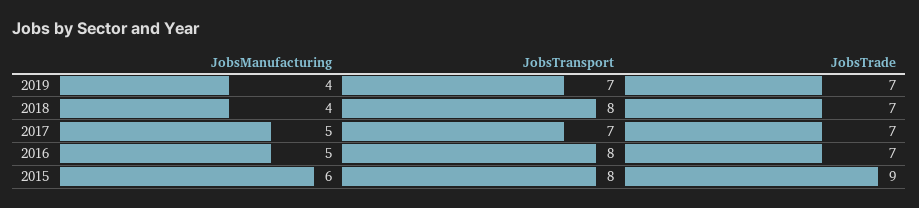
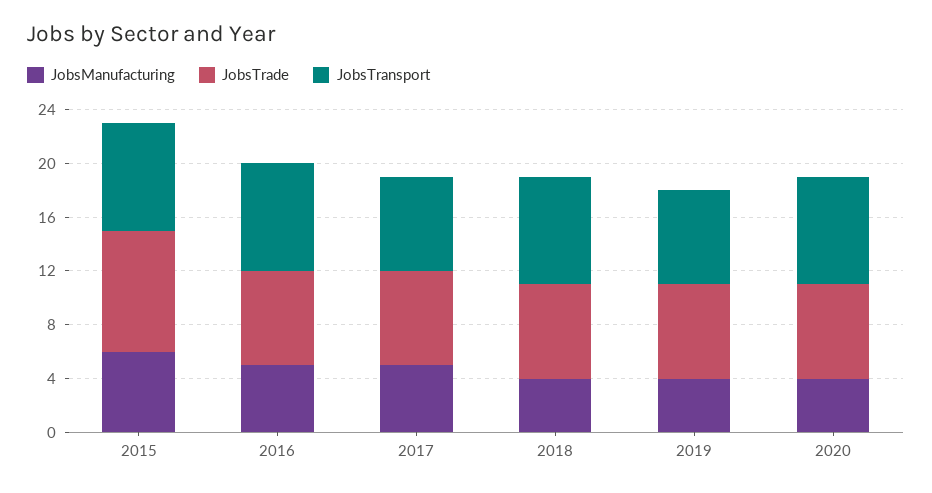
JobsManufacturing, 2020: none -> 4
JobsTrade, 2020: none -> 7
JobsTransport, 2020: none -> 8

